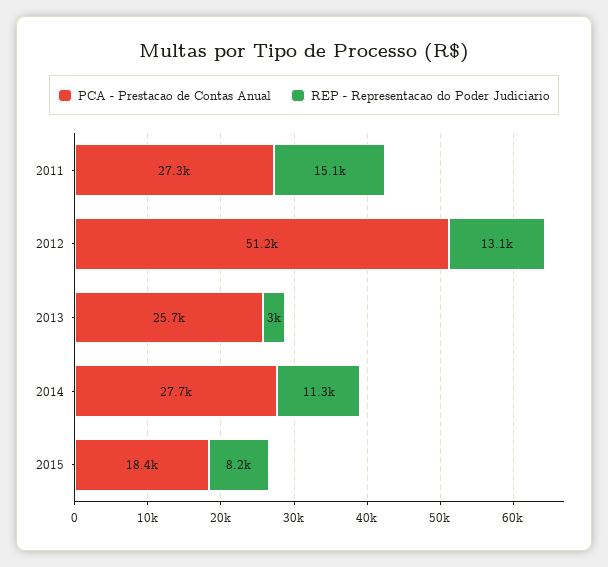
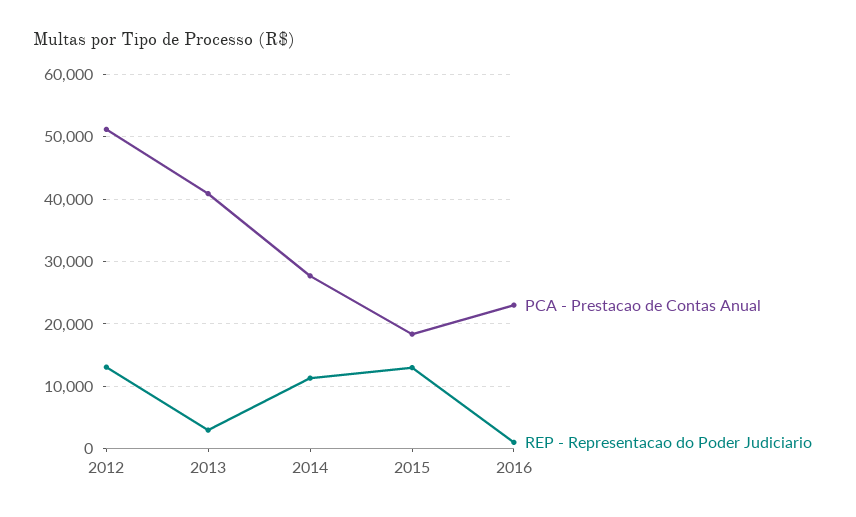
PCA - Prestacao de Contas Anual, 2011: 27300 -> none
REP - Representacao do Poder Judiciario, 2011: 15100 -> none
PCA - Prestacao de Contas Anual, 2013: 25700 -> 41000
REP - Representacao do Poder Judiciario, 2015: 8200 -> 13000
PCA - Prestacao de Contas Anual, 2016: none -> 23000
REP - Representacao do Poder Judiciario, 2016: none -> 1000

